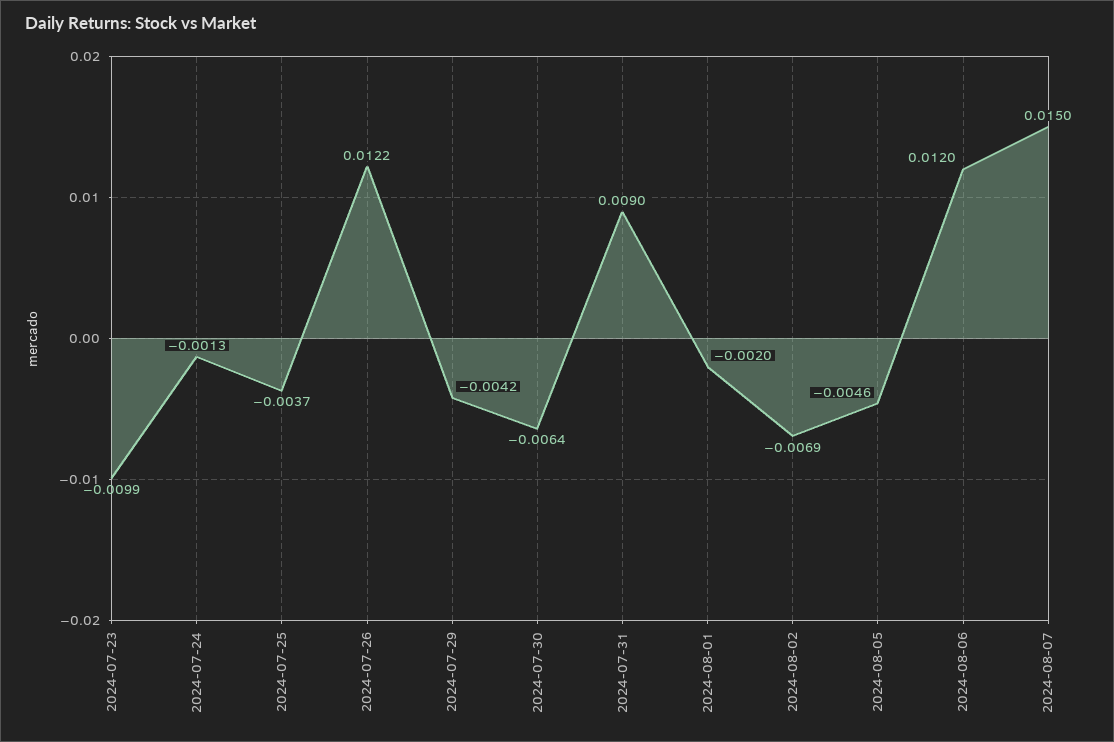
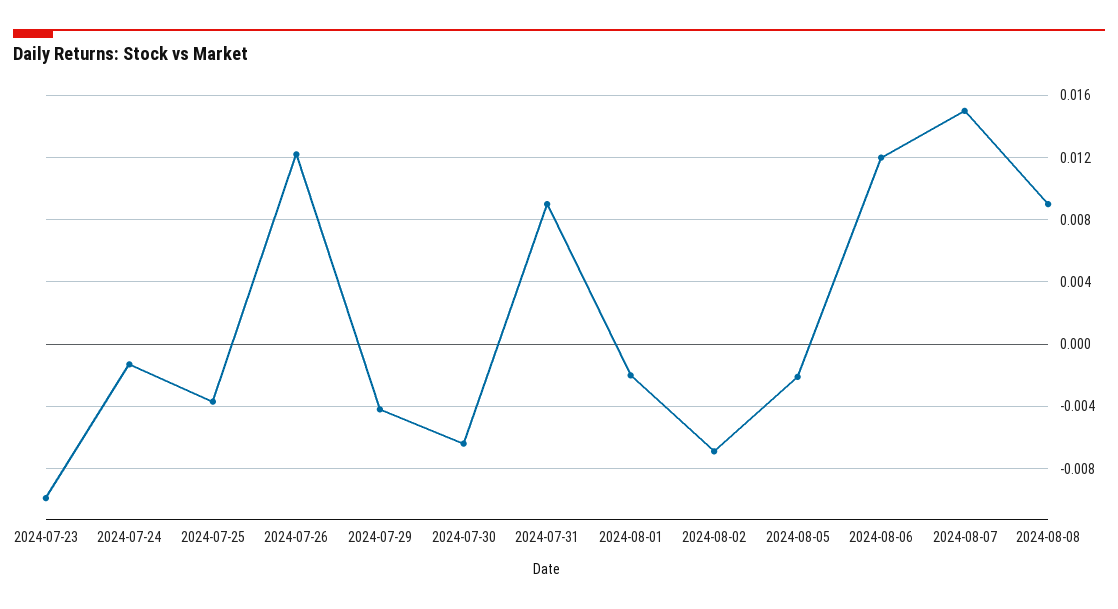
2024-08-05: -0.0046 -> -0.002
2024-08-08: none -> 0.009

